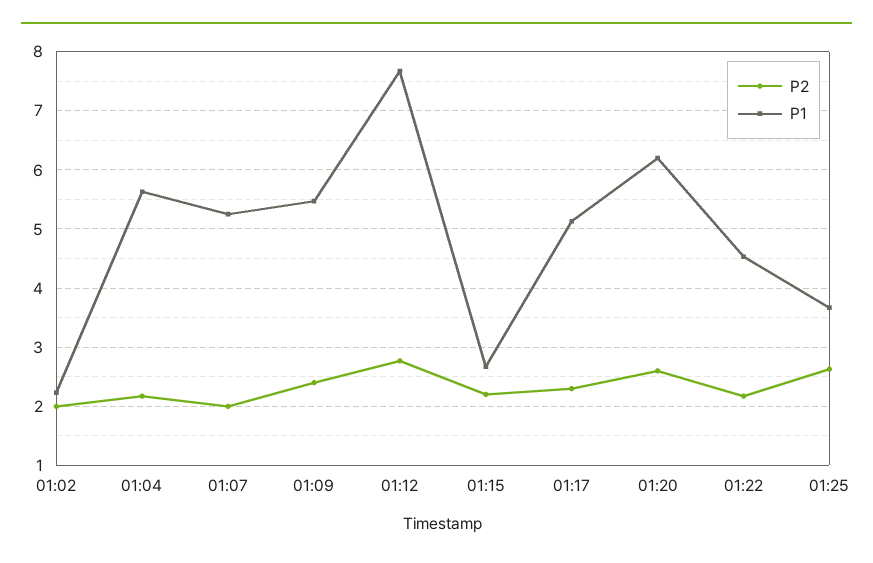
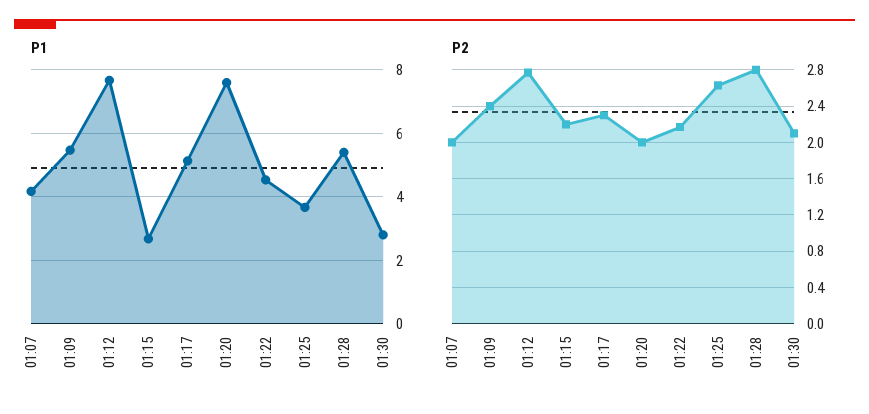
P2, 01:02: 2 -> none
P1, 01:02: 2.2 -> none
P2, 01:04: 2.2 -> none
P1, 01:04: 5.6 -> none
P1, 01:07: 5.2 -> 4.2
P2, 01:20: 2.6 -> 2
P1, 01:20: 6.2 -> 7.6
P1, 01:28: none -> 5.4
P1, 01:30: none -> 2.8
P2, 01:28: none -> 2.8
P2, 01:30: none -> 2.1

